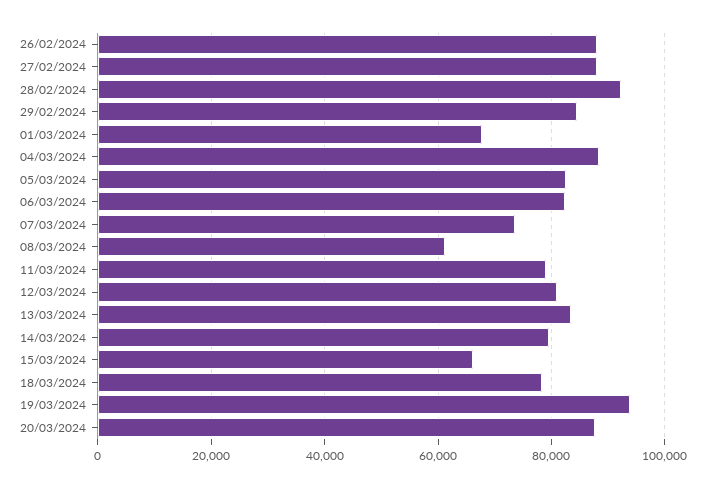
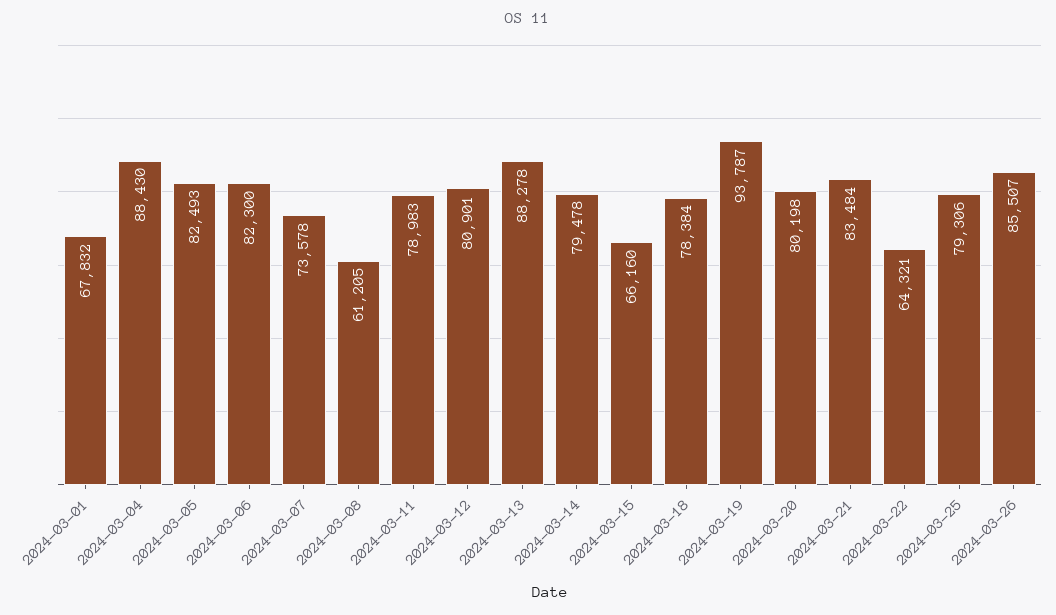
26/02/2024: 88000 -> none
27/02/2024: 88000 -> none
28/02/2024: 92000 -> none
29/02/2024: 84000 -> none
13/03/2024: 84000 -> 88278
20/03/2024: 88000 -> 80198
2024-03-21: none -> 83484
2024-03-22: none -> 64321
2024-03-25: none -> 79306
2024-03-26: none -> 85507

